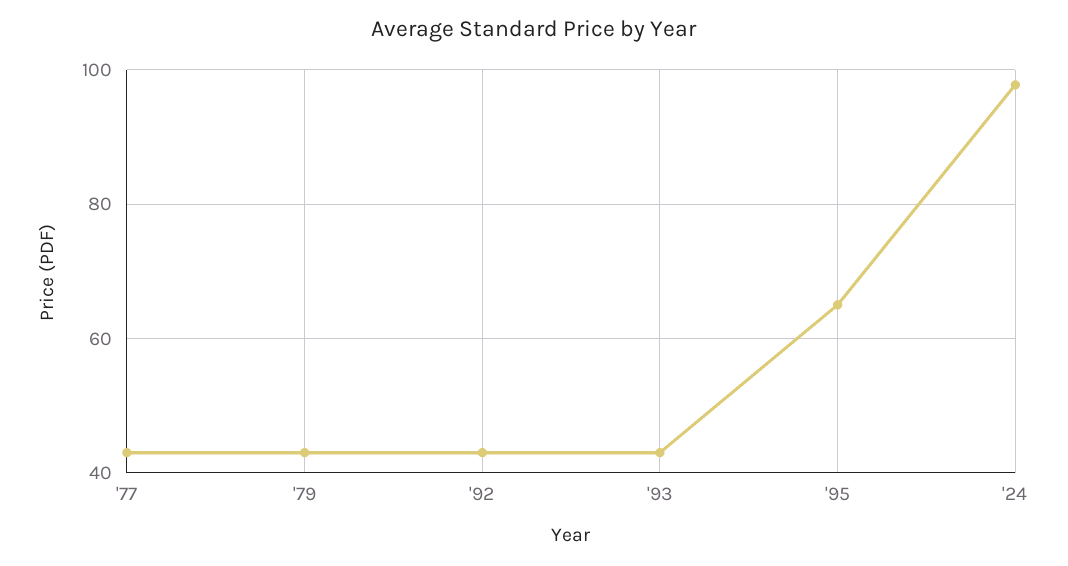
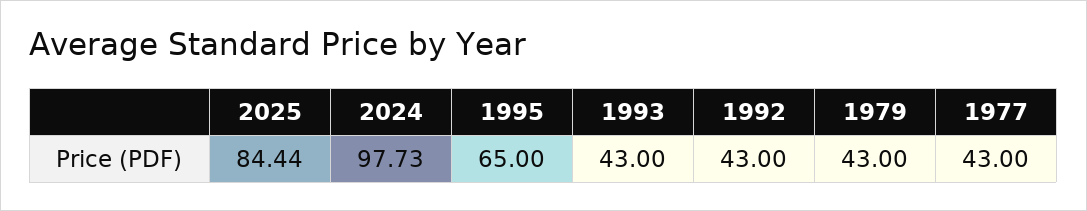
2025: none -> 84.44

